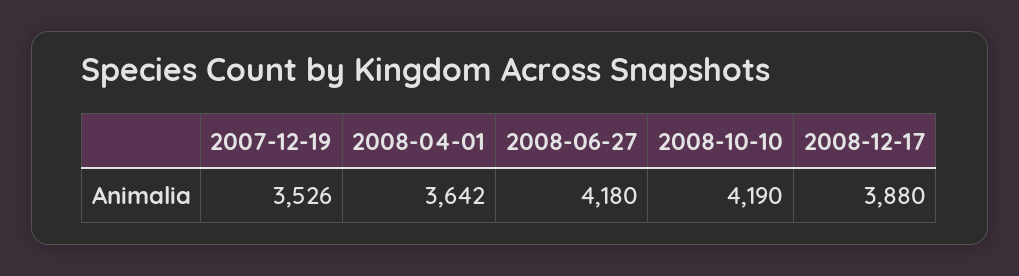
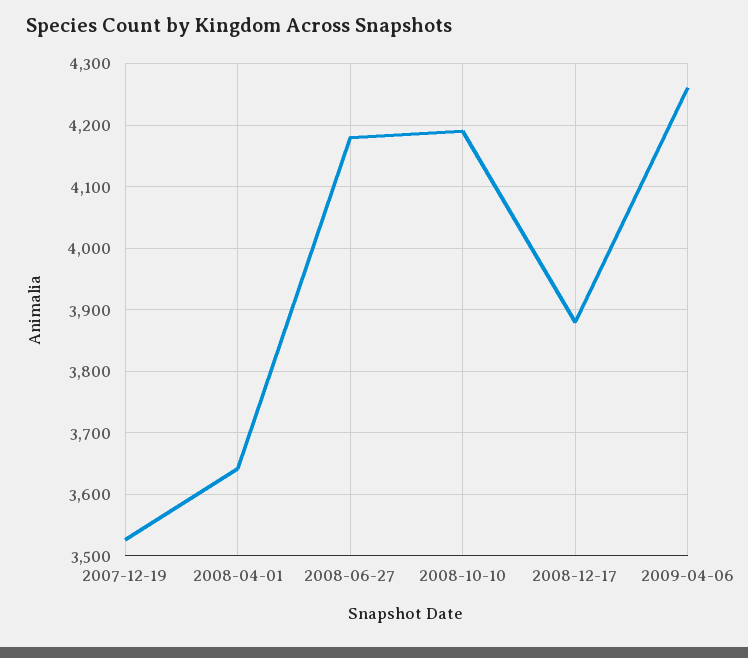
2009-04-06: none -> 4260

